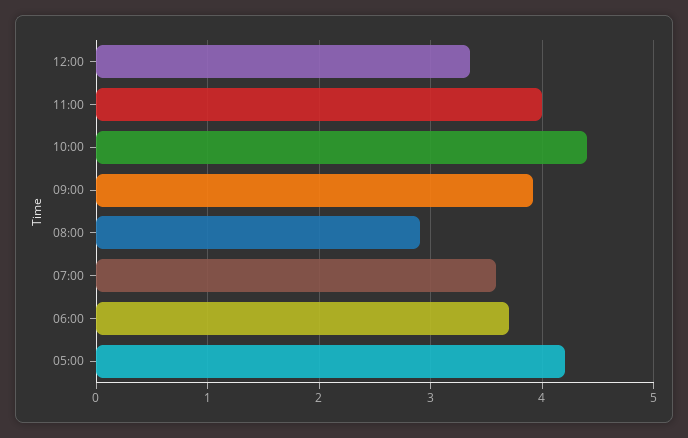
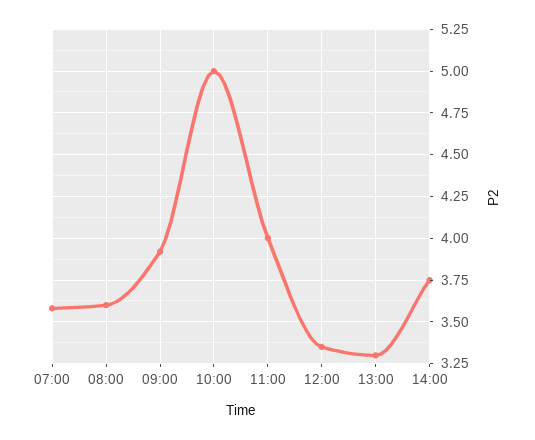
10:00: 4.4 -> 5
08:00: 2.9 -> 3.6
06:00: 3.7 -> none
05:00: 4.2 -> none
13:00: none -> 3.3
14:00: none -> 3.75

